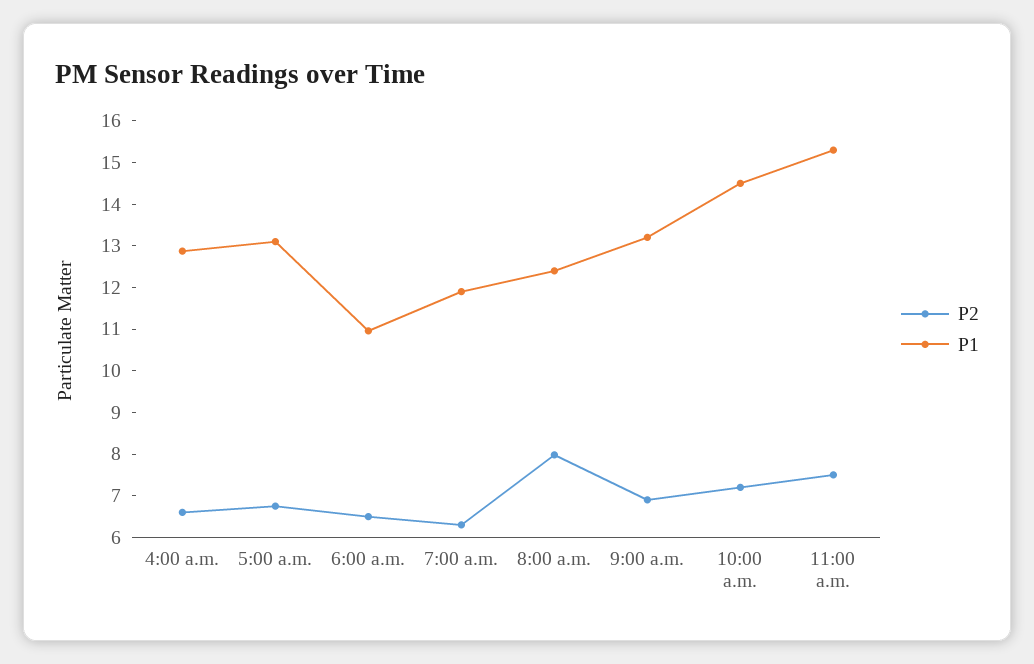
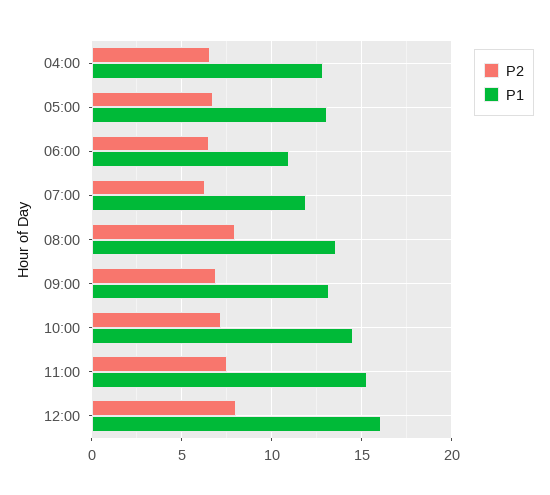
P1, 8:00 a.m.: 12.4 -> 13.5
P2, 12:00: none -> 8
P1, 12:00: none -> 16

